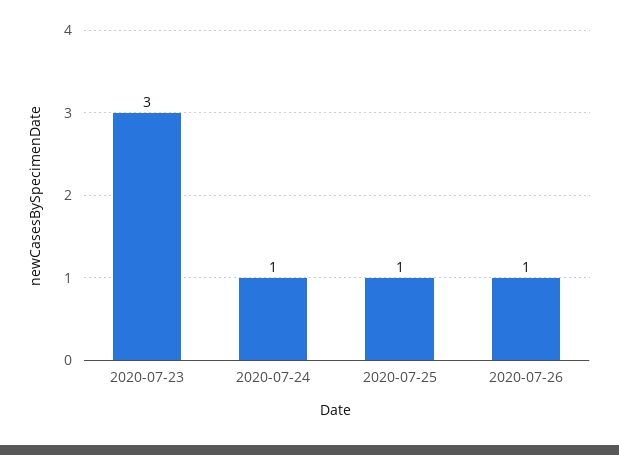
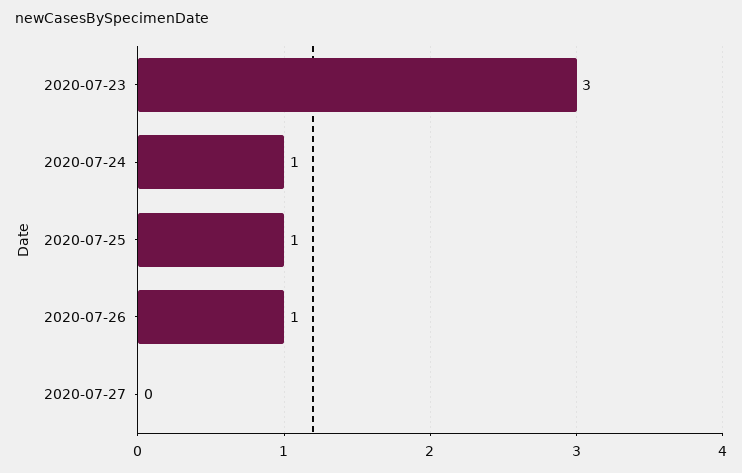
2020-07-27: none -> 0

